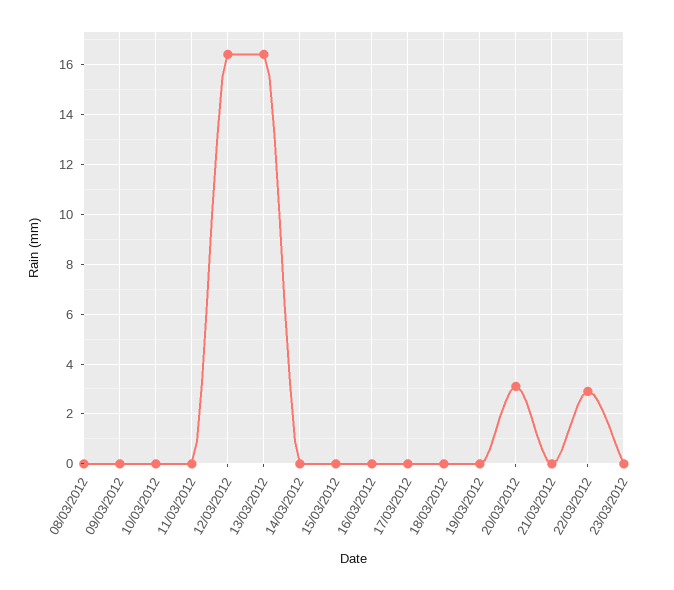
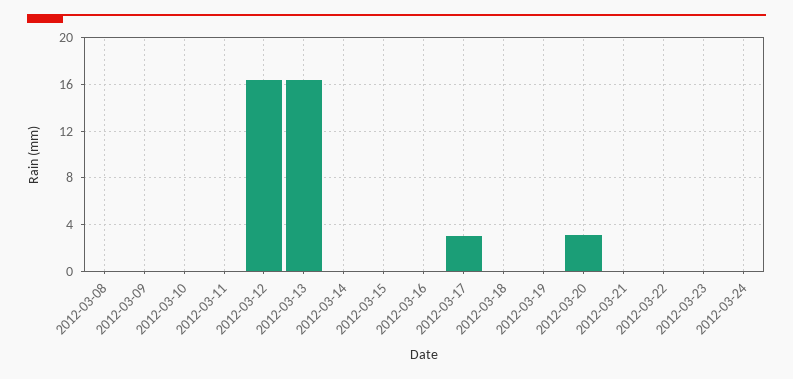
17/03/2012: 0 -> 3
22/03/2012: 3 -> 0
2012-03-24: none -> 0

